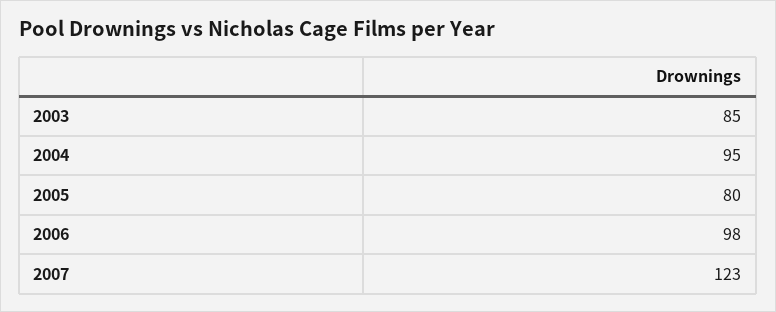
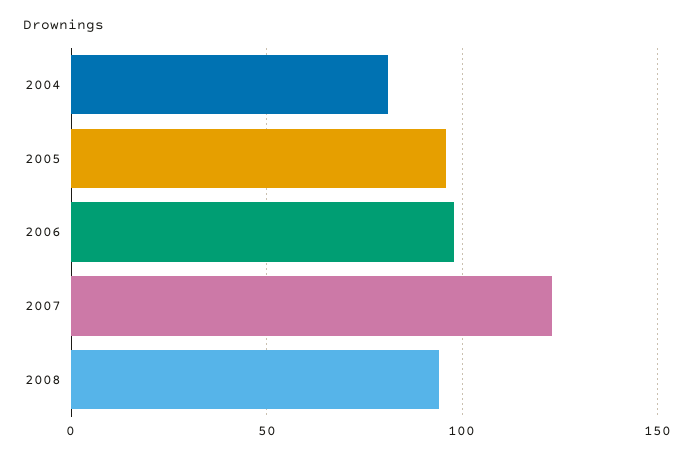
2003: 85 -> none
2004: 95 -> 80
2005: 80 -> 95
2008: none -> 95

